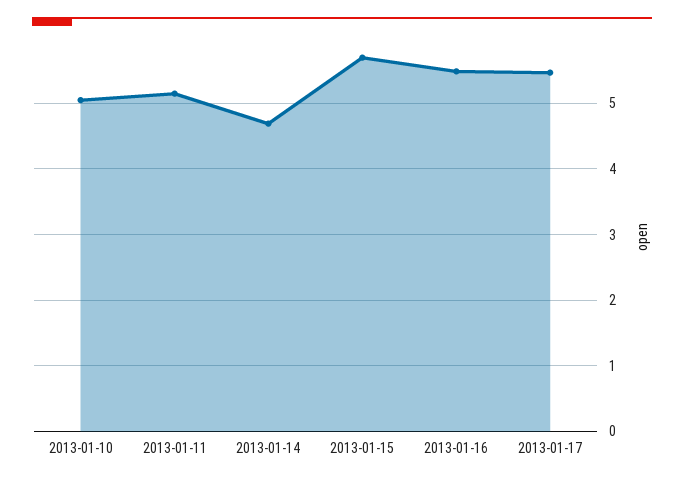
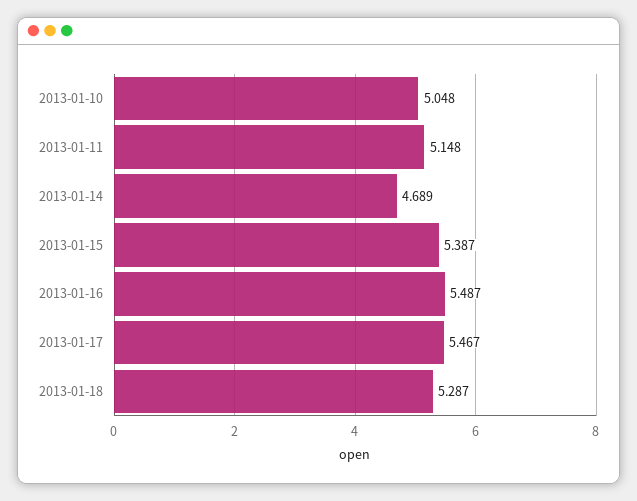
2013-01-15: 5.7 -> 5.387
2013-01-18: none -> 5.287

